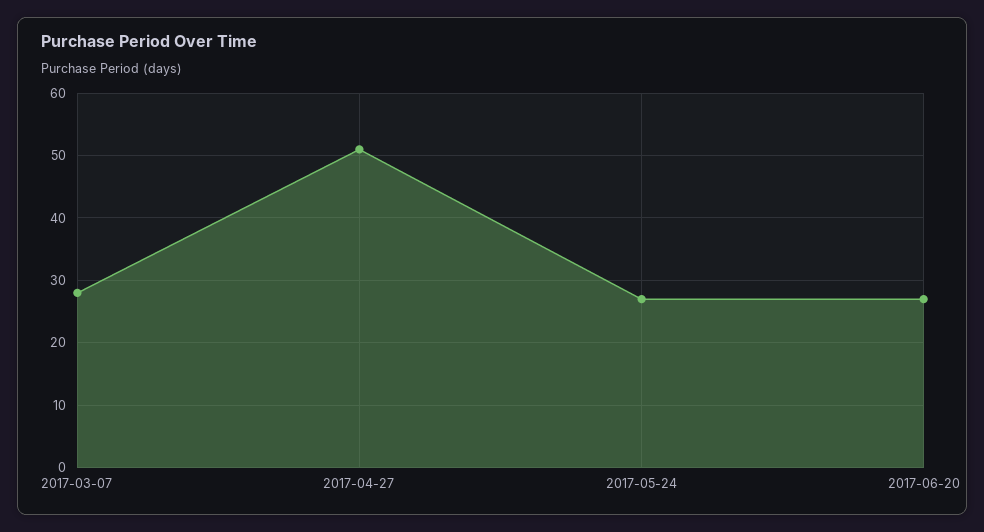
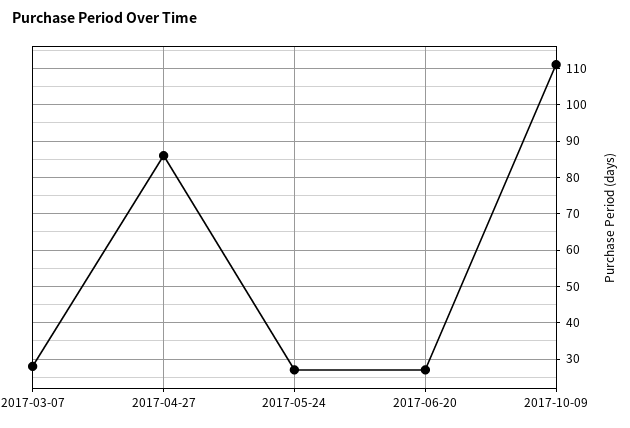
2017-04-27: 51 -> 85
2017-10-09: none -> 110

